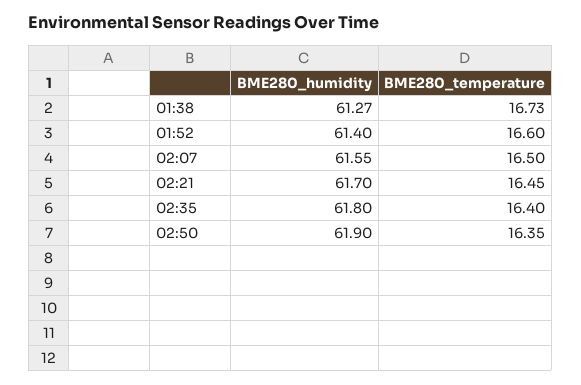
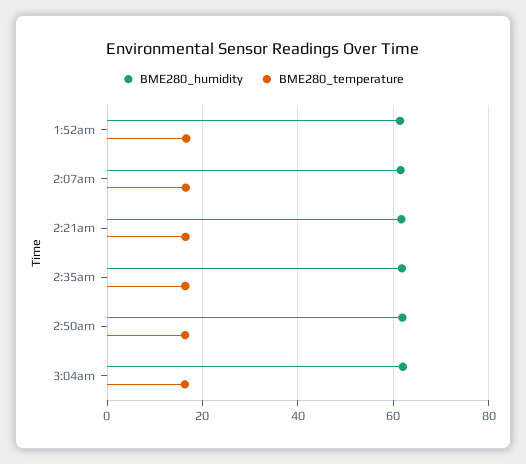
BME280_humidity, 01:38: 61.27 -> none
BME280_temperature, 01:38: 16.73 -> none
BME280_humidity, 3:04am: none -> 62
BME280_temperature, 3:04am: none -> 16

